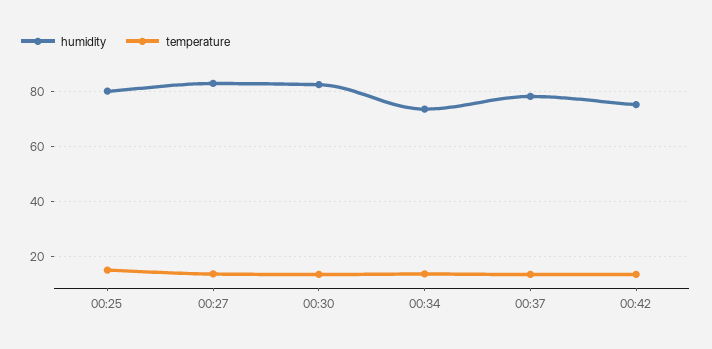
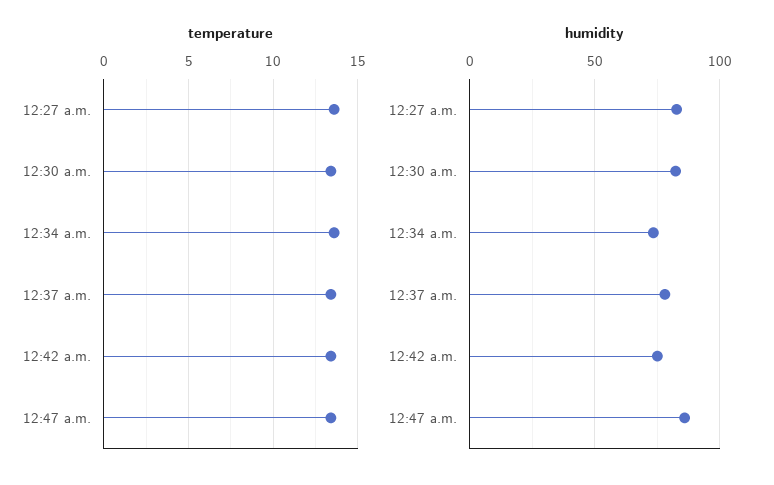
humidity, 00:25: 80 -> none
temperature, 00:25: 15 -> none
temperature, 12:47 a.m.: none -> 13.5
humidity, 12:47 a.m.: none -> 85

